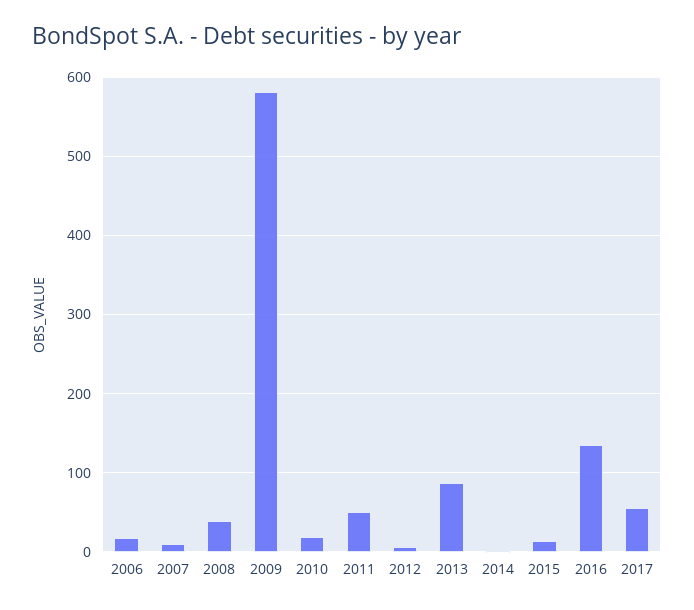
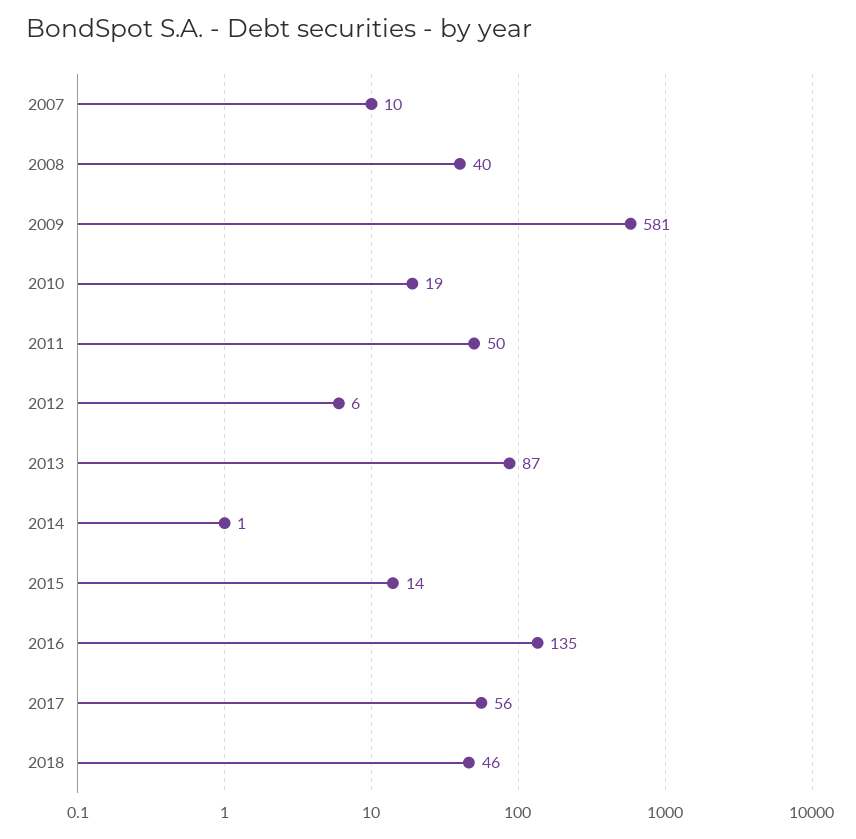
2006: 20 -> none
2018: none -> 46

